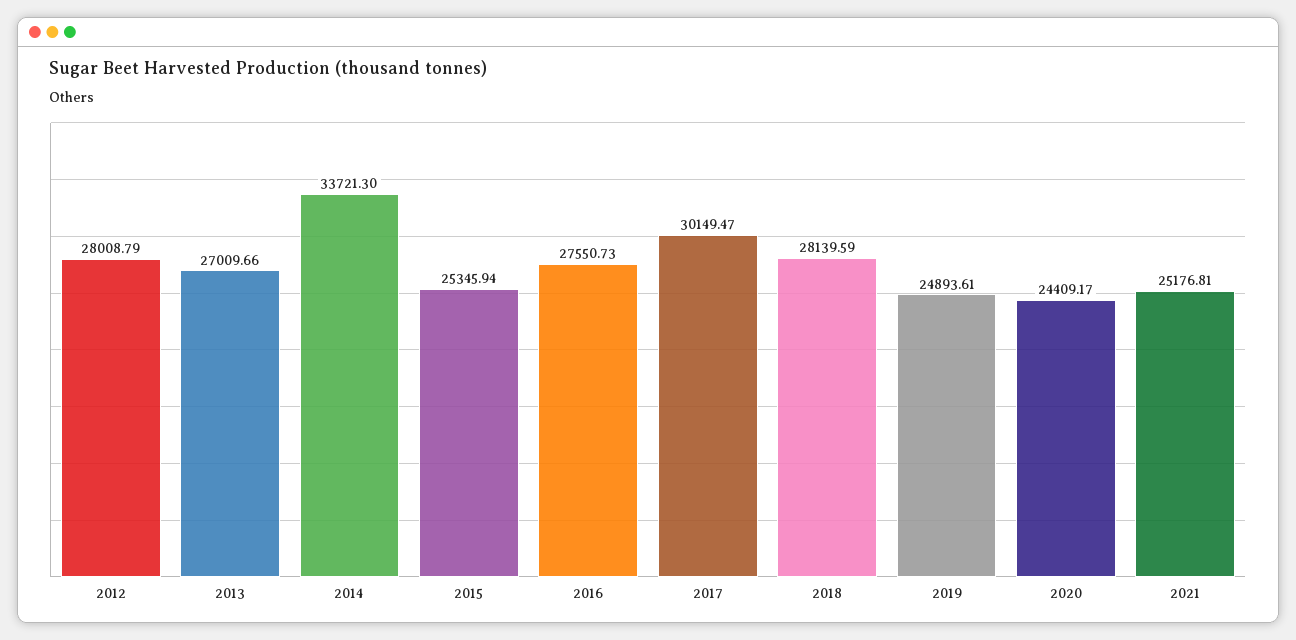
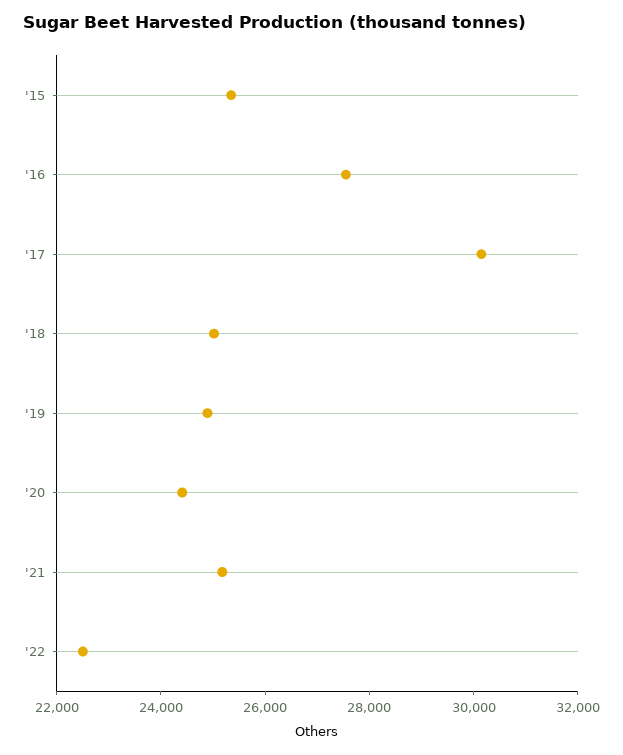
2012: 28008.79 -> none
2013: 27009.66 -> none
2014: 33721.3 -> none
2018: 28139.59 -> 25000
'22: none -> 22500

